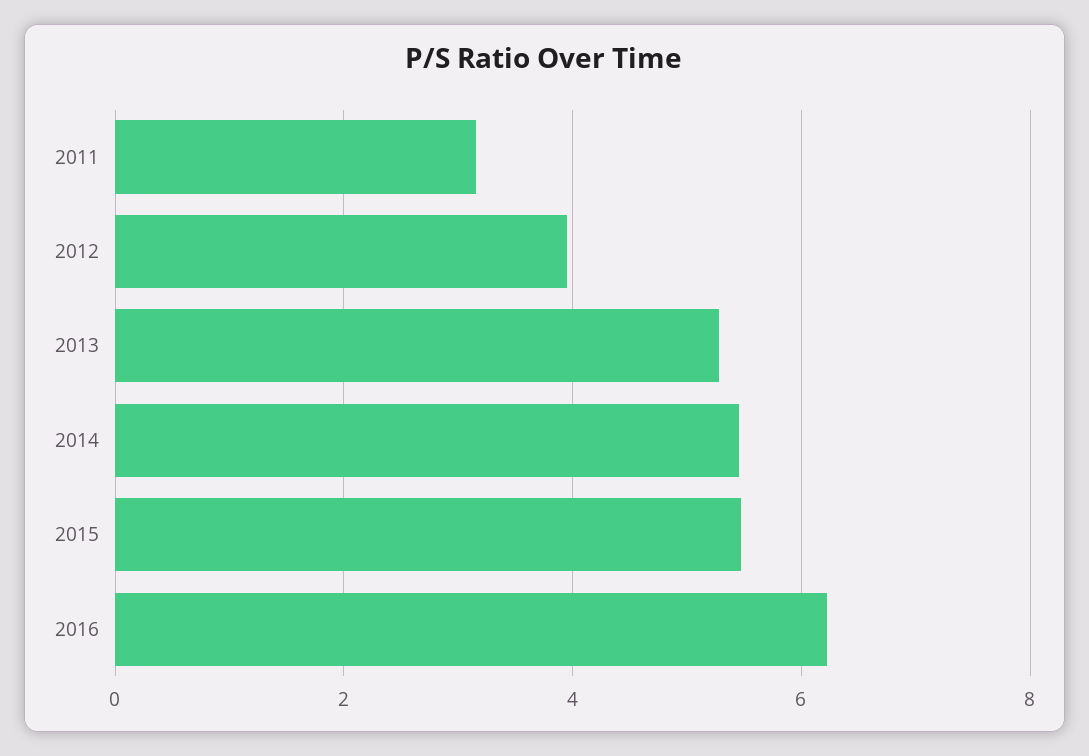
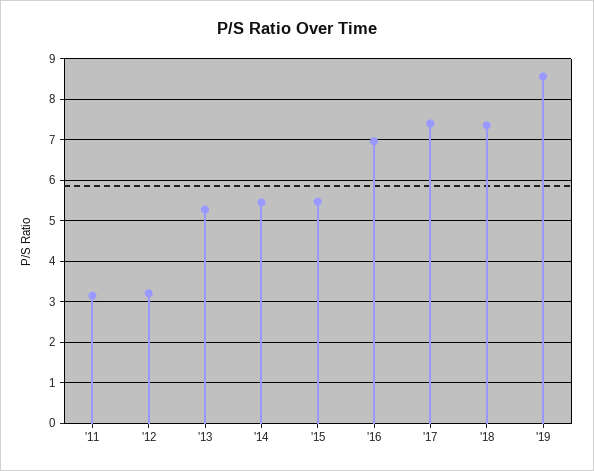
2012: 4 -> 3.2
2016: 6.2 -> 7
'17: none -> 7.4
'18: none -> 7.4
'19: none -> 8.6

